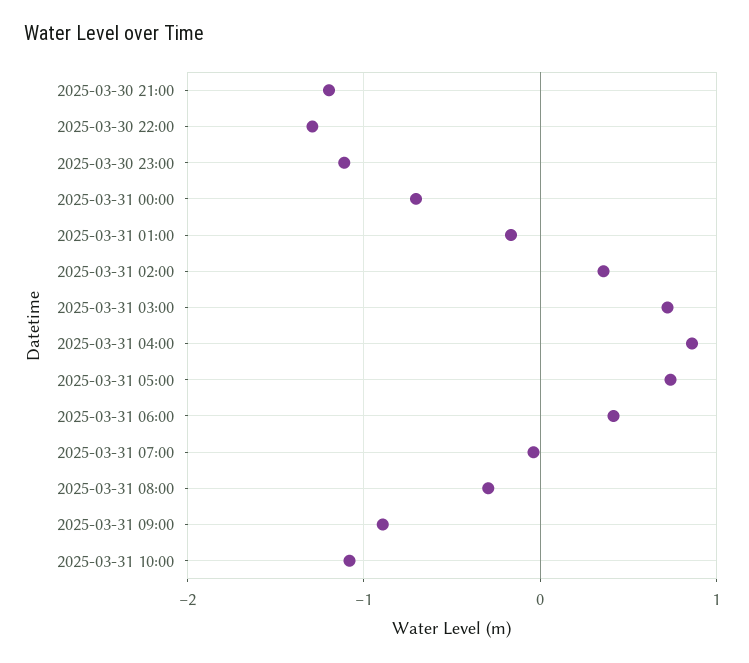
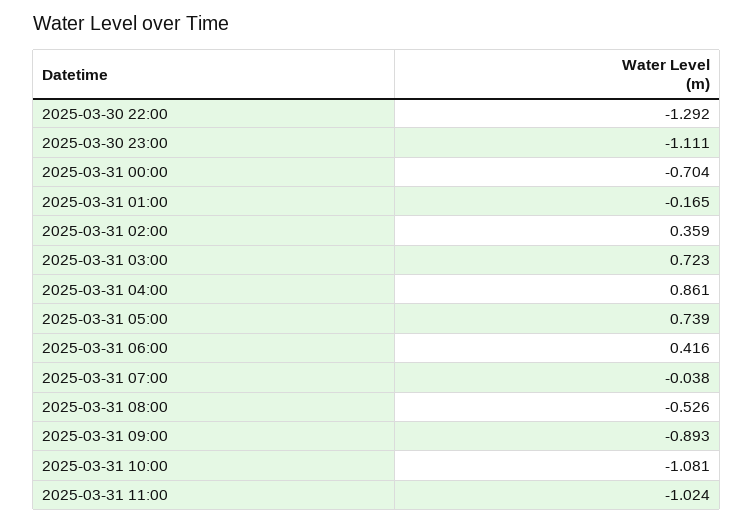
2025-03-30 21:00: -1.2 -> none
2025-03-31 08:00: -0.3 -> -0.526
2025-03-31 11:00: none -> -1.024

